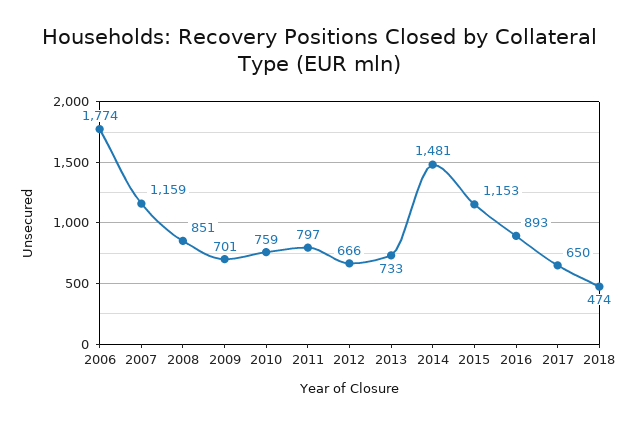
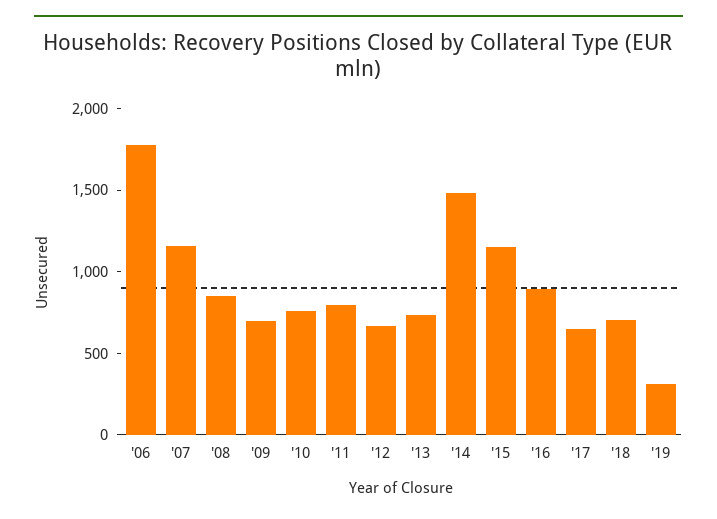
2018: 474 -> 700
'19: none -> 300

